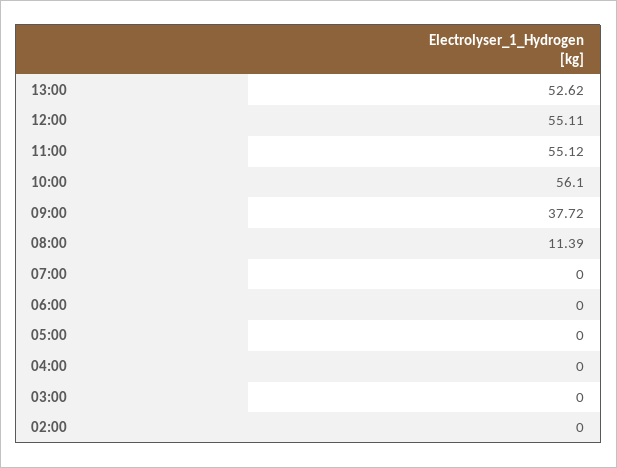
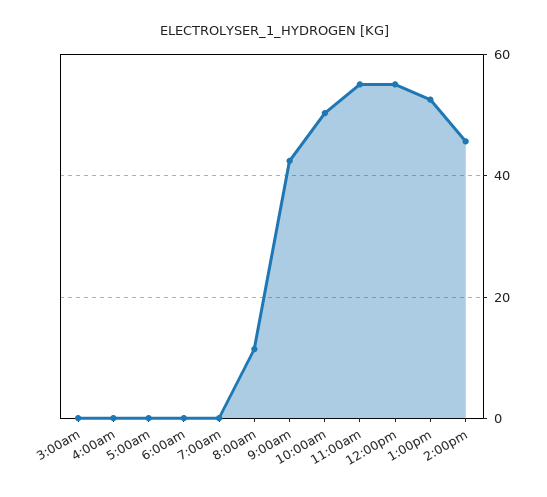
10:00: 56.1 -> 50
09:00: 37.72 -> 42
02:00: 0 -> none
2:00pm: none -> 46

